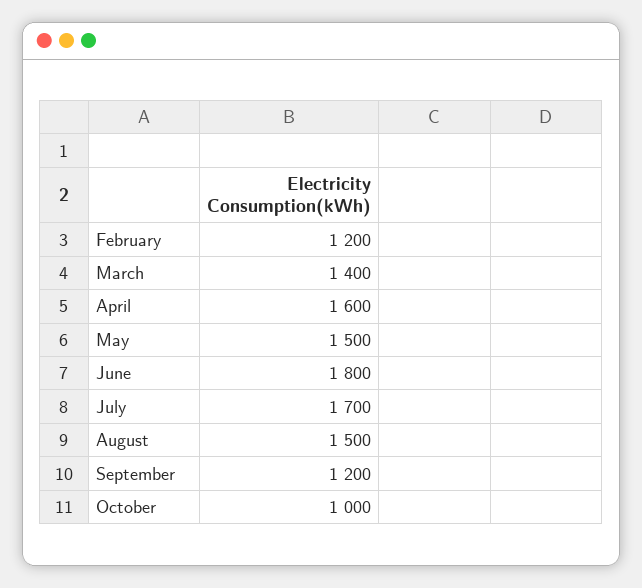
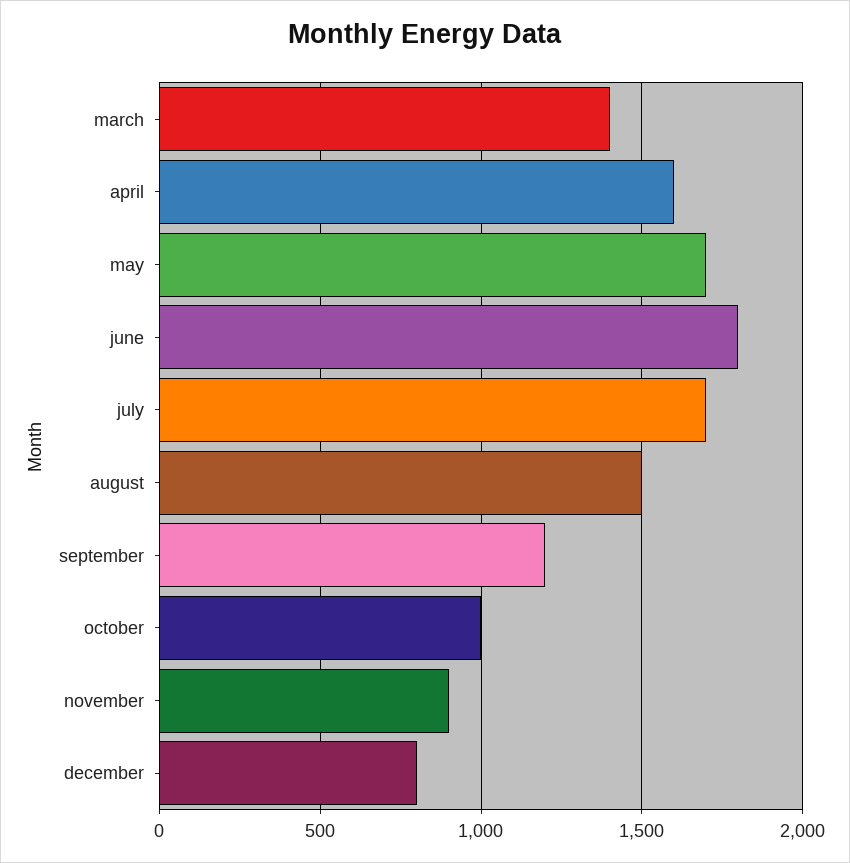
February: 1200 -> none
May: 1500 -> 1700
november: none -> 900
december: none -> 800

